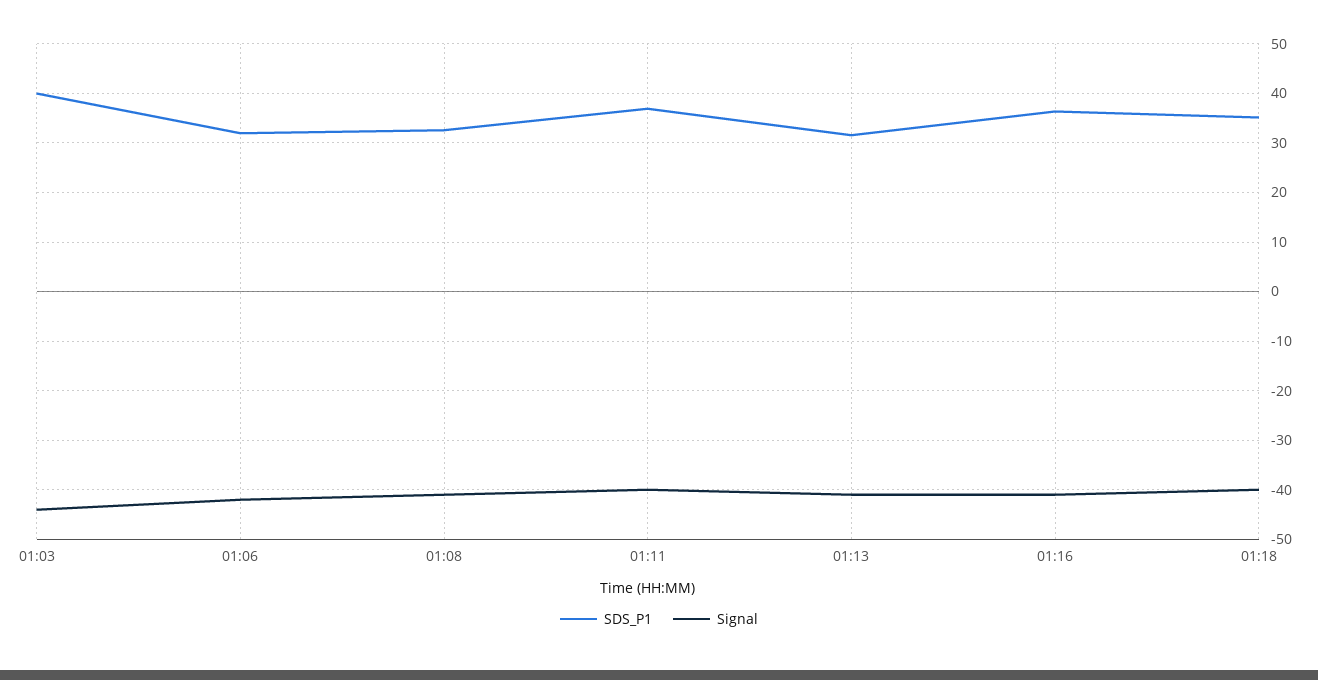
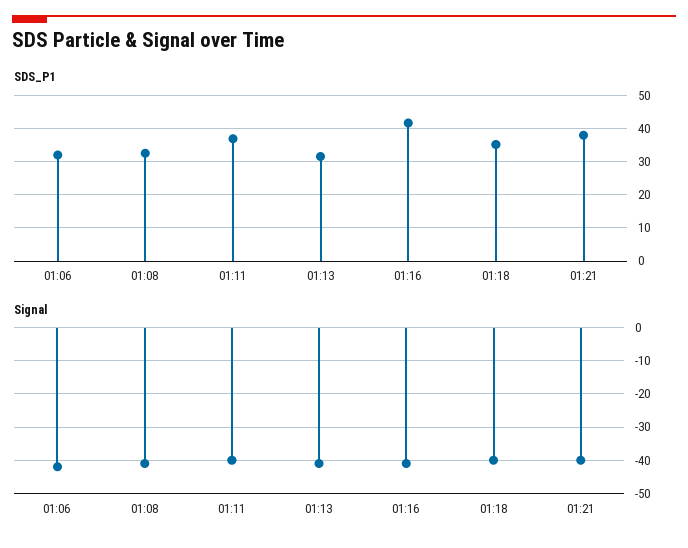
SDS_P1, 01:03: 40 -> none
Signal, 01:03: -44 -> none
SDS_P1, 01:16: 36 -> 42
SDS_P1, 01:21: none -> 38
Signal, 01:21: none -> -40

